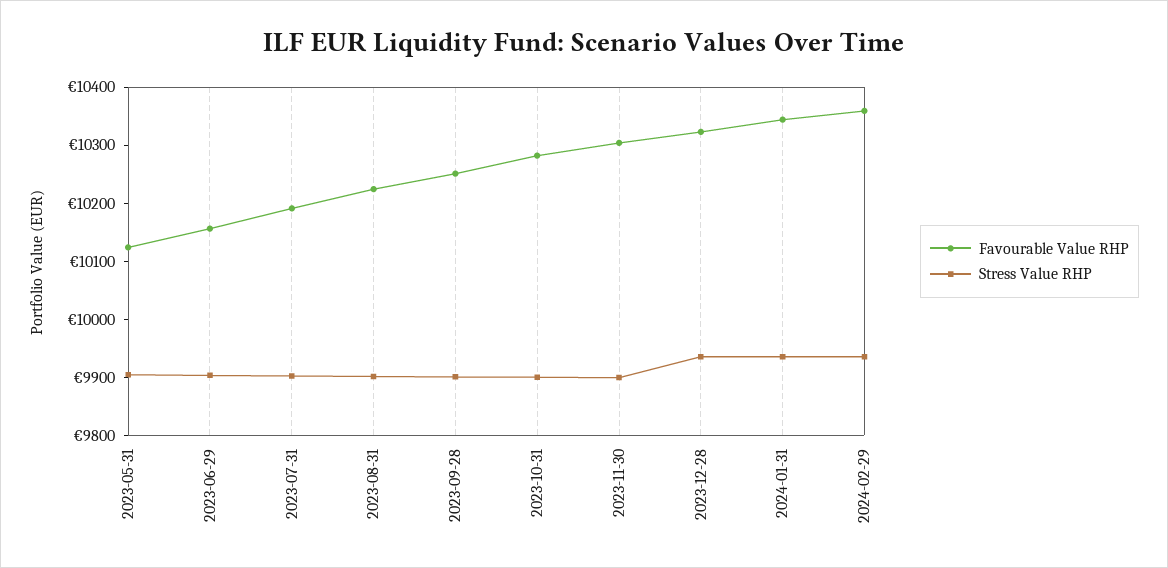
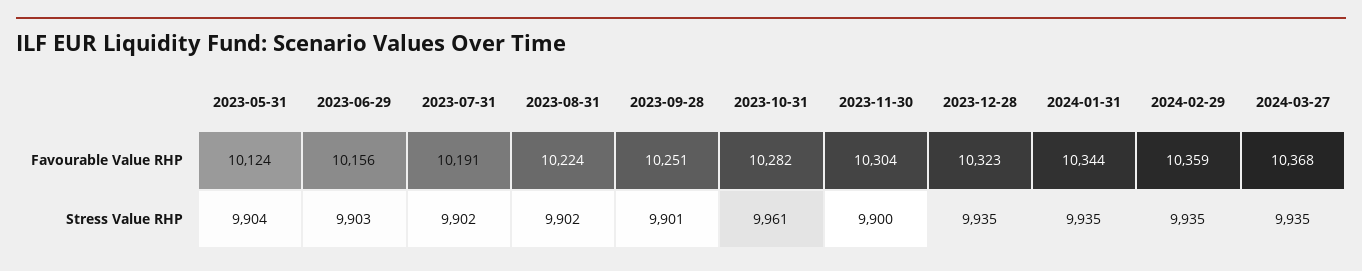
Stress Value RHP, 2023-10-31: 9900 -> 9961
Favourable Value RHP, 2024-03-27: none -> 10368
Stress Value RHP, 2024-03-27: none -> 9935

